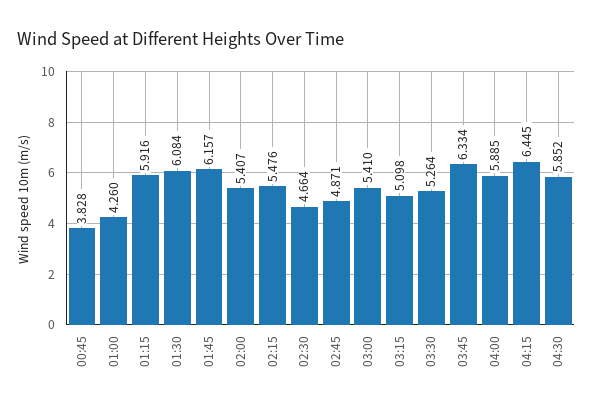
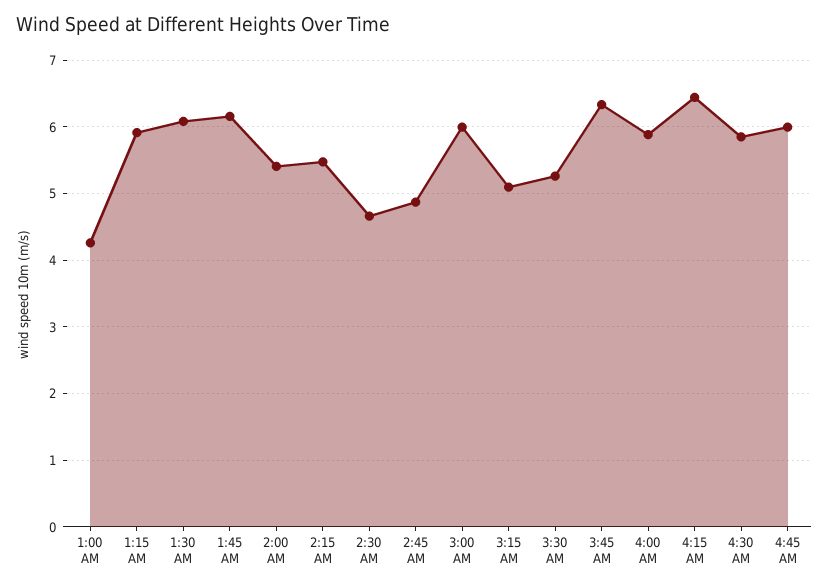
00:45: 3.828 -> none
03:00: 5.41 -> 6
4:45 AM: none -> 6

